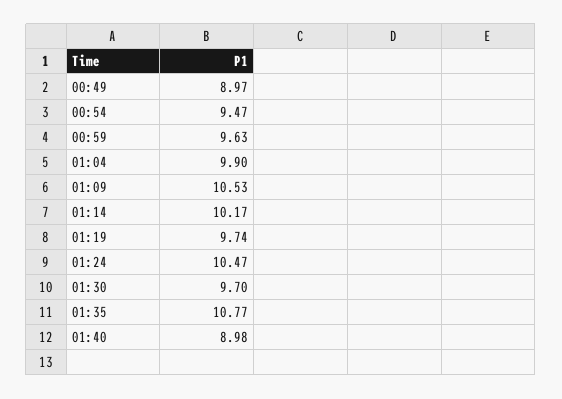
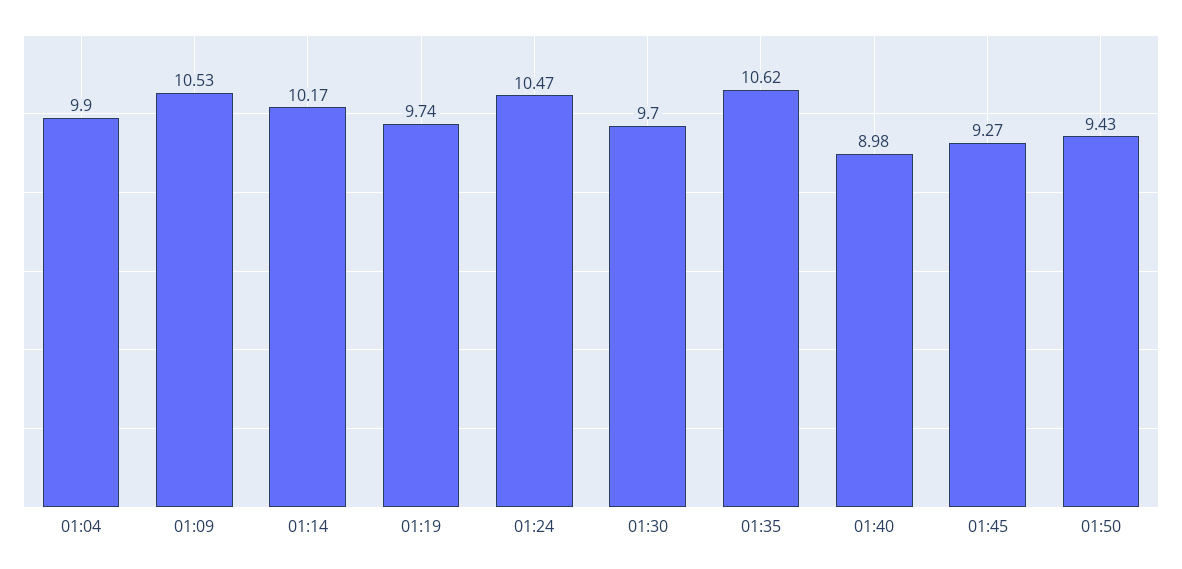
00:49: 8.97 -> none
00:54: 9.47 -> none
00:59: 9.63 -> none
01:35: 10.77 -> 10.62
01:45: none -> 9.27
01:50: none -> 9.43

